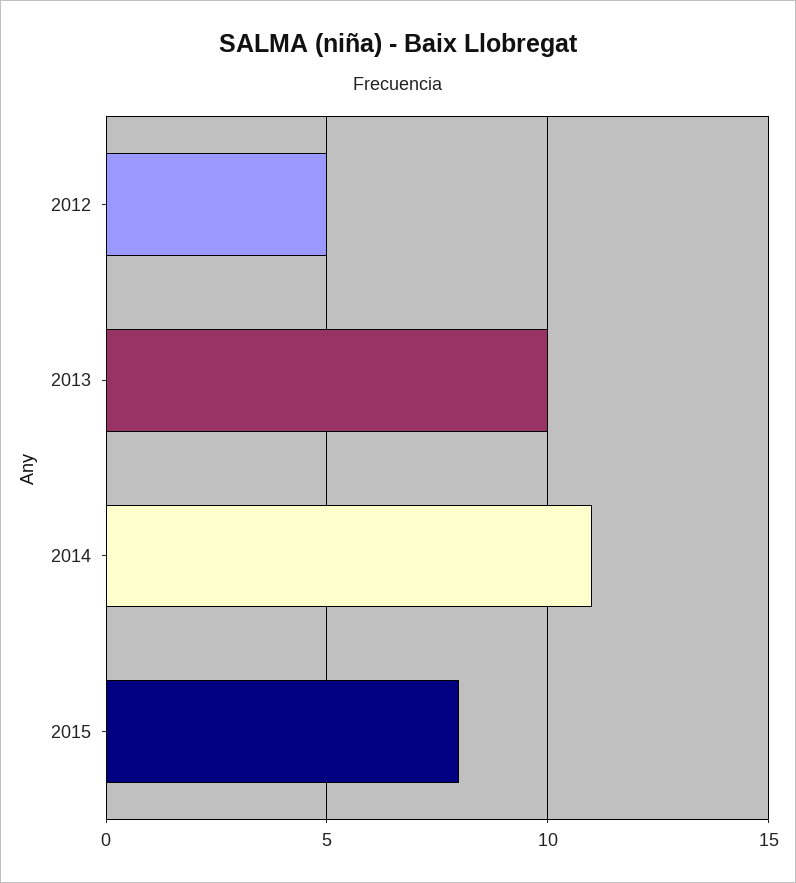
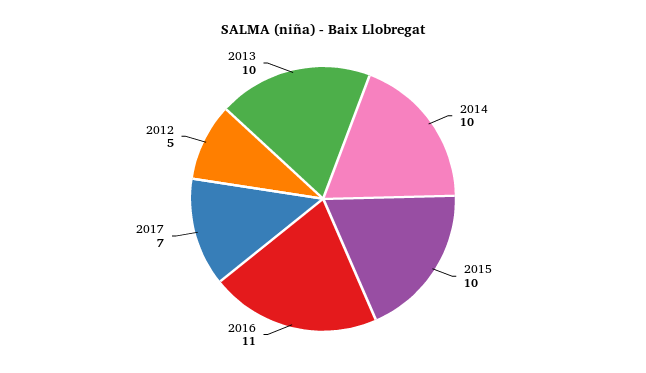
2014: 11 -> 10
2015: 8 -> 10
2016: none -> 11
2017: none -> 7

